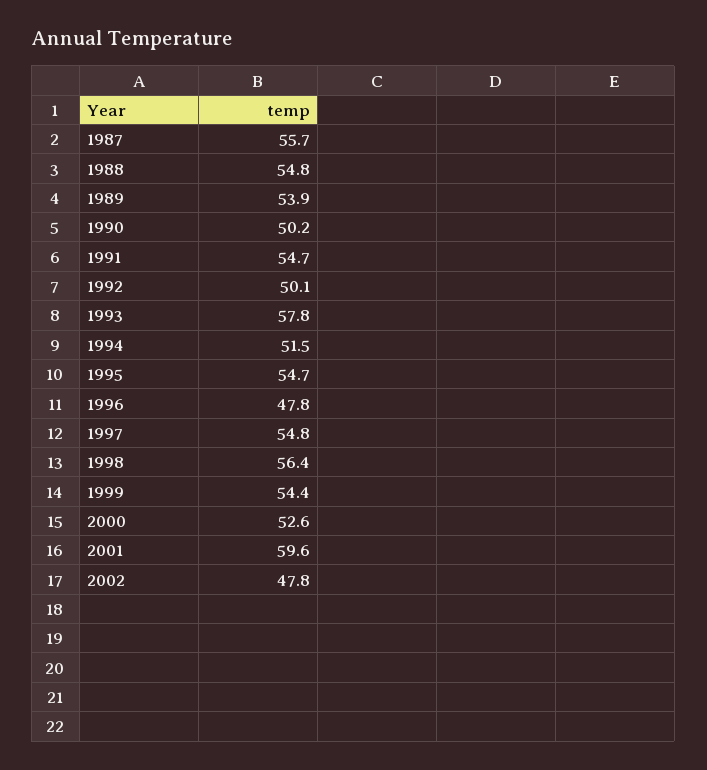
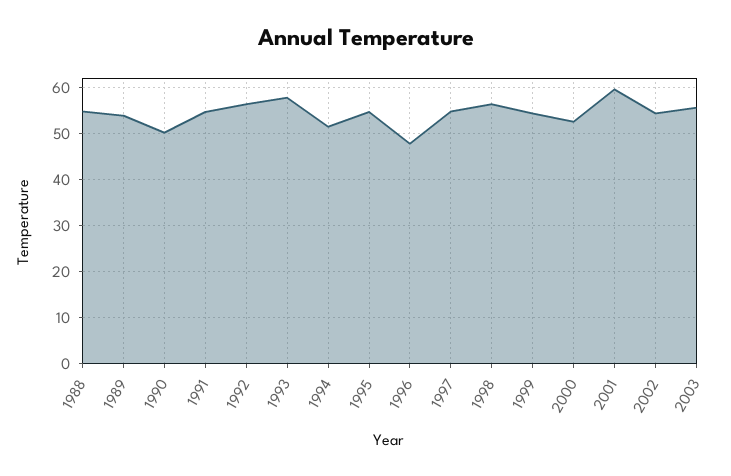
1987: 55.7 -> none
1992: 50.1 -> 56
2002: 47.8 -> 54
2003: none -> 56

